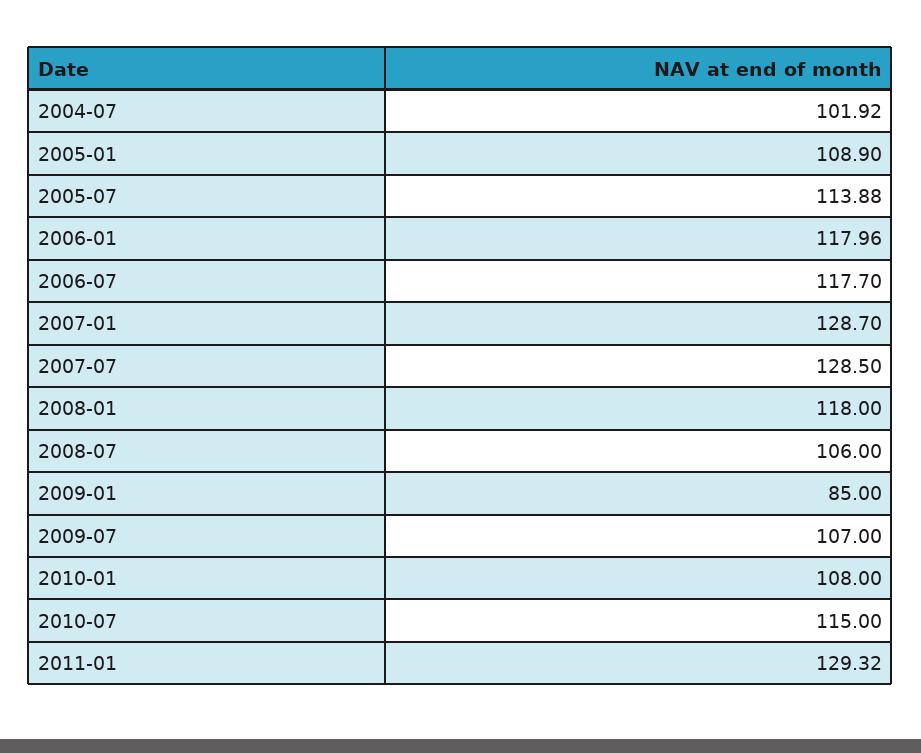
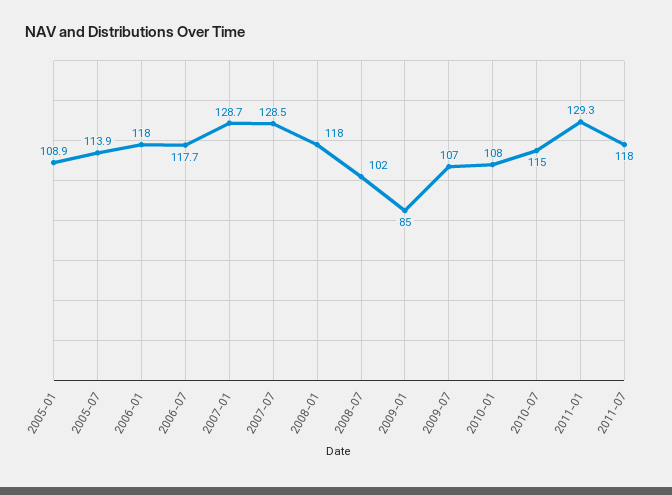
2004-07: 101.92 -> none
2008-07: 106 -> 102
2011-07: none -> 118

